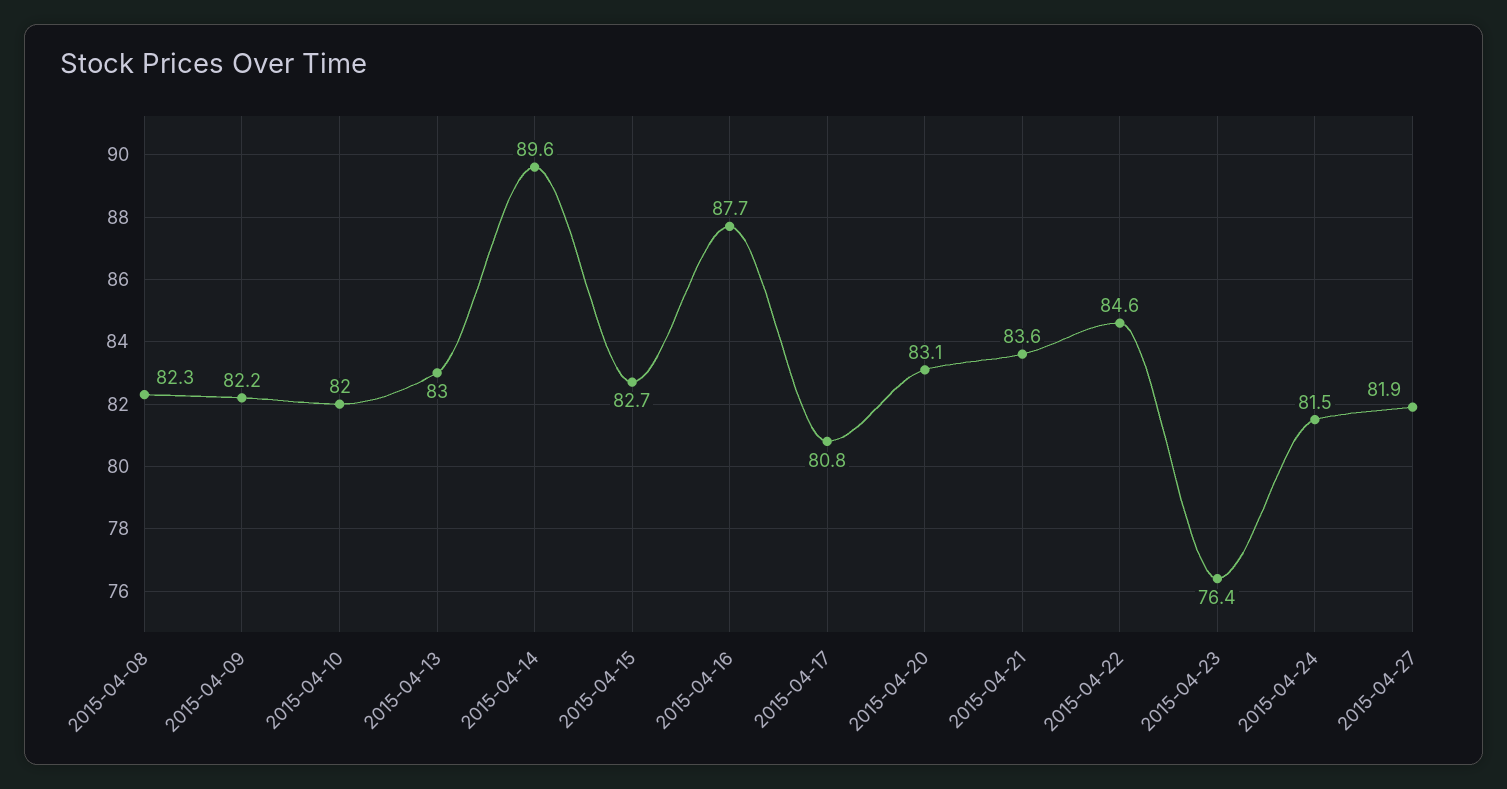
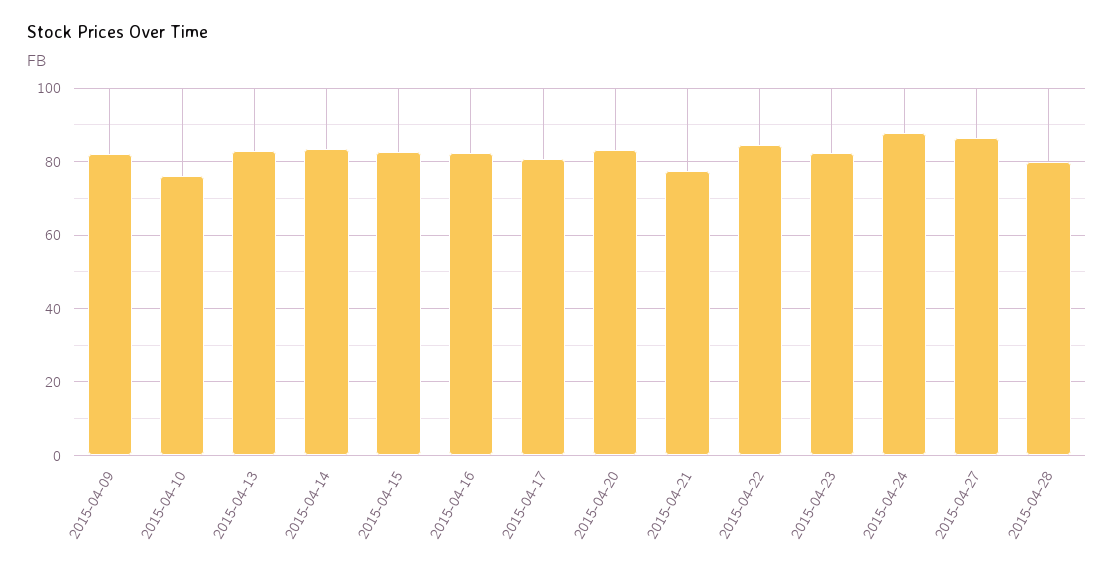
2015-04-08: 82.3 -> none
2015-04-10: 82 -> 76
2015-04-14: 89.6 -> 84
2015-04-16: 87.7 -> 82
2015-04-21: 83.6 -> 78
2015-04-23: 76.4 -> 82
2015-04-24: 81.5 -> 88
2015-04-27: 81.9 -> 86
2015-04-28: none -> 80

